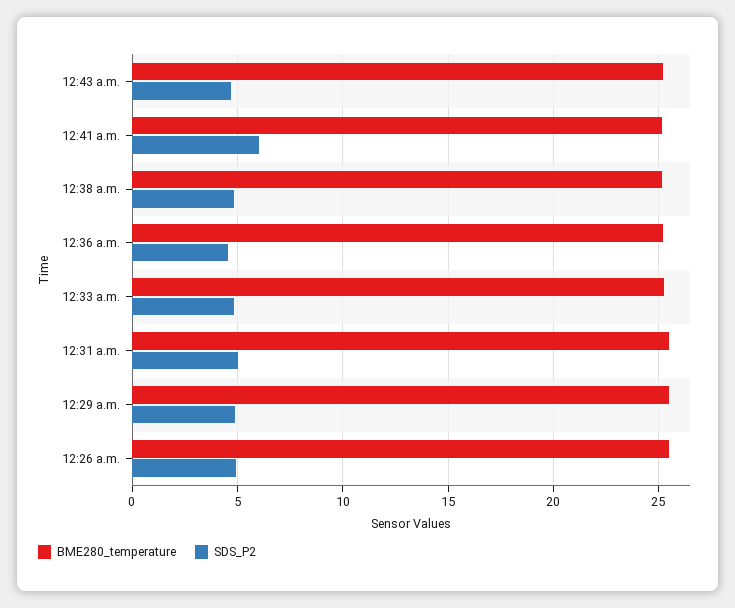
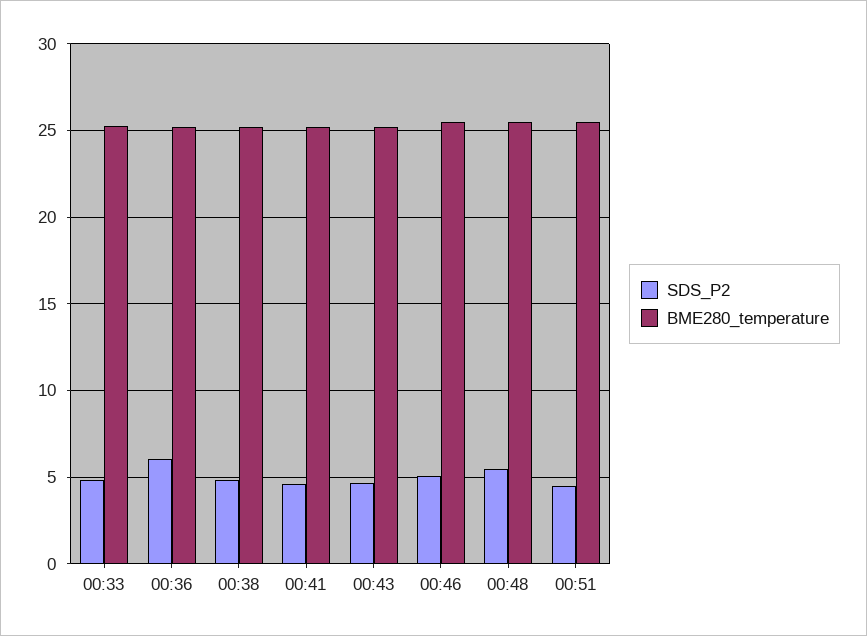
SDS_P2, 12:41 a.m.: 6 -> 4.5
SDS_P2, 12:36 a.m.: 4.5 -> 6
BME280_temperature, 12:31 a.m.: 25.5 -> none
SDS_P2, 12:31 a.m.: 5 -> none
BME280_temperature, 12:29 a.m.: 25.5 -> none
SDS_P2, 12:29 a.m.: 5 -> none
BME280_temperature, 12:26 a.m.: 25.5 -> none
SDS_P2, 12:26 a.m.: 5 -> none
SDS_P2, 00:46: none -> 5
BME280_temperature, 00:46: none -> 25.5
SDS_P2, 00:48: none -> 5.5
BME280_temperature, 00:48: none -> 25.5
SDS_P2, 00:51: none -> 4.5
BME280_temperature, 00:51: none -> 25.5

